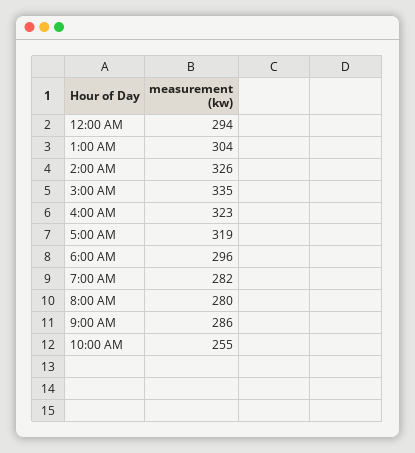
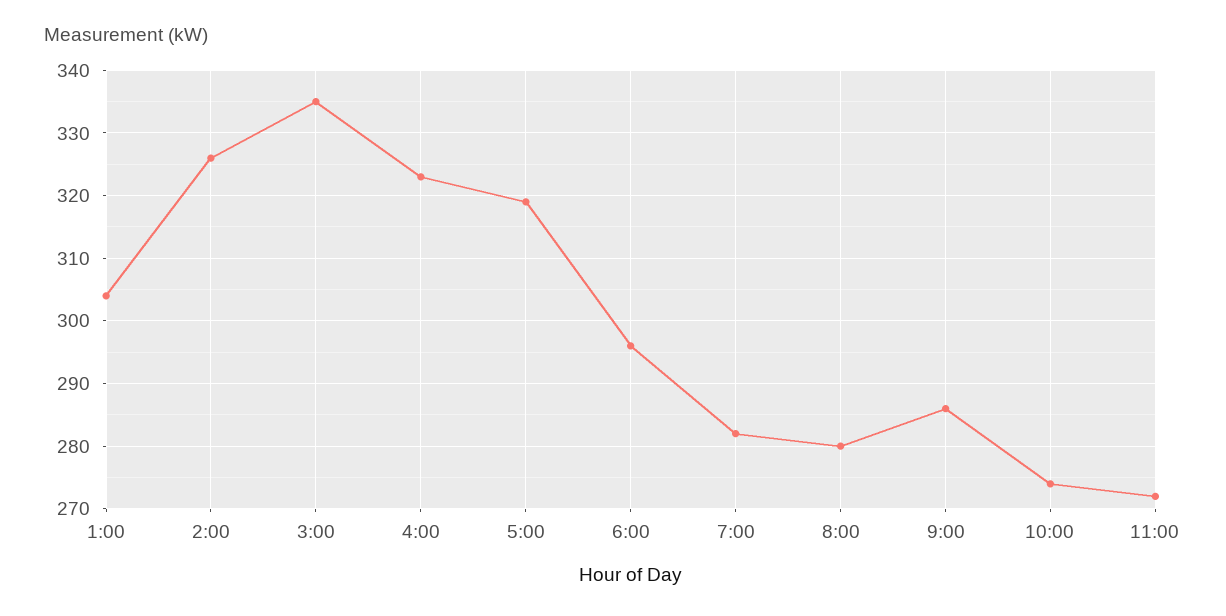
12:00 AM: 294 -> none
10:00 AM: 255 -> 274
11:00: none -> 272

